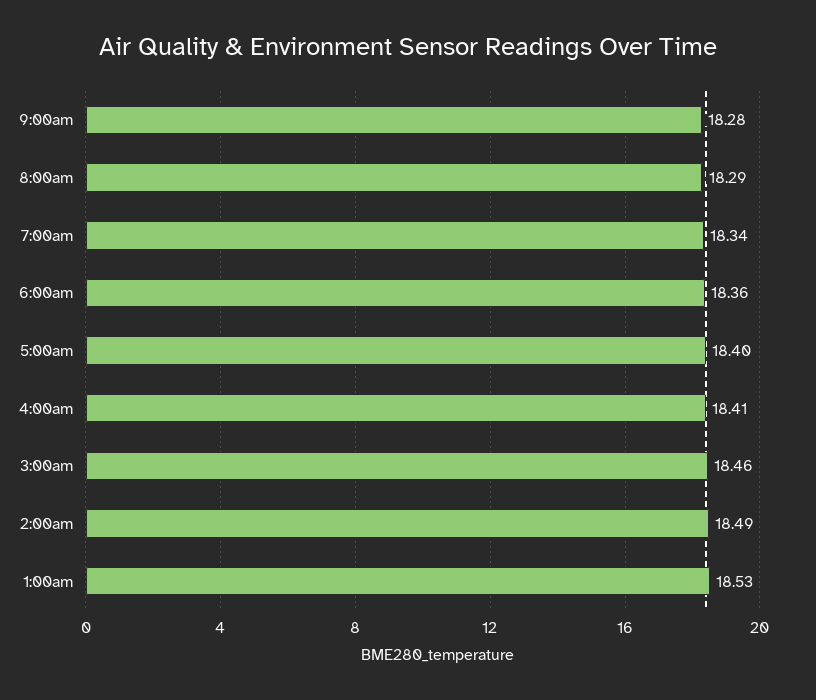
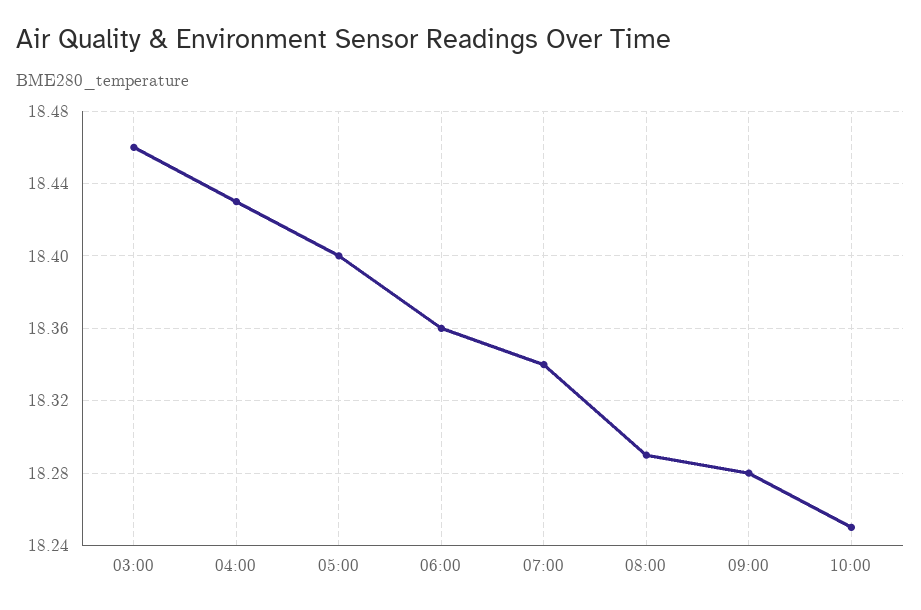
4:00am: 18.41 -> 18.43
2:00am: 18.49 -> none
1:00am: 18.53 -> none
10:00: none -> 18.25

